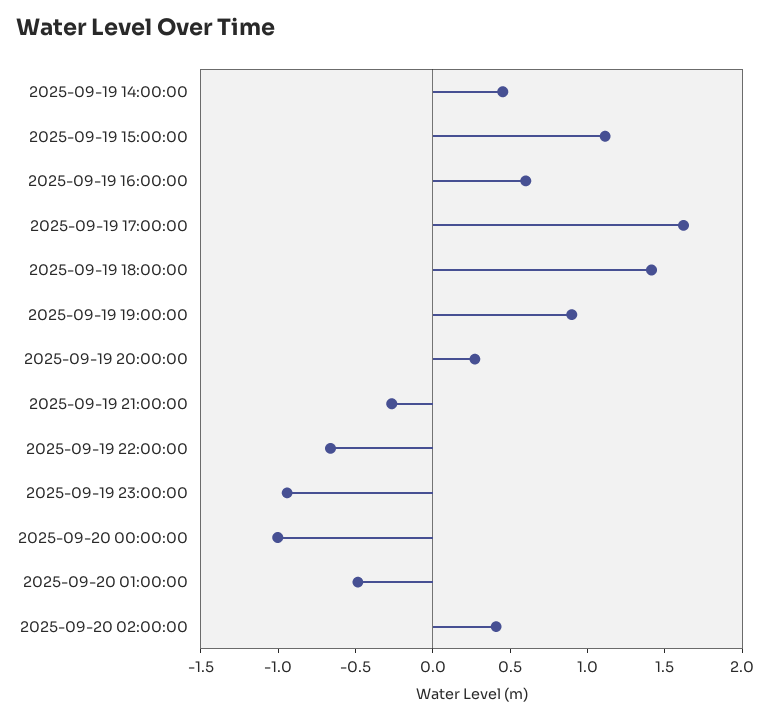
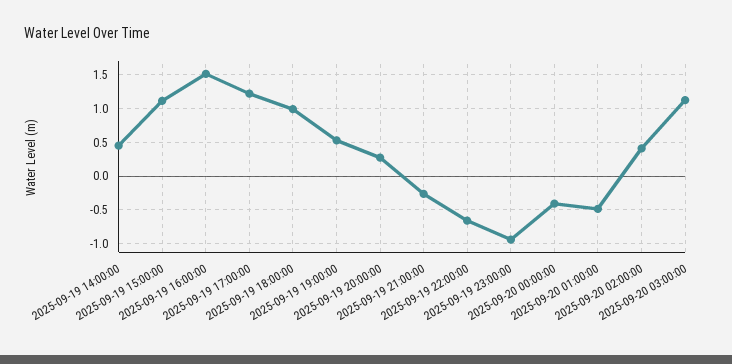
2025-09-19 16:00:00: 0.6 -> 1.5
2025-09-19 17:00:00: 1.6 -> 1.2
2025-09-19 18:00:00: 1.4 -> 1
2025-09-19 19:00:00: 0.9 -> 0.5
2025-09-20 00:00:00: -1 -> -0.4
2025-09-20 03:00:00: none -> 1.1

